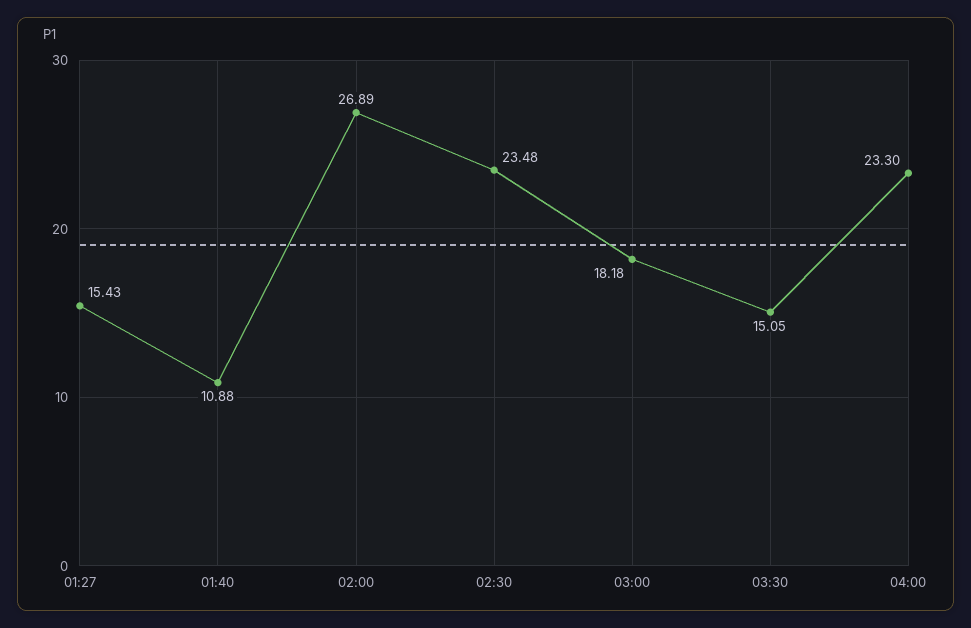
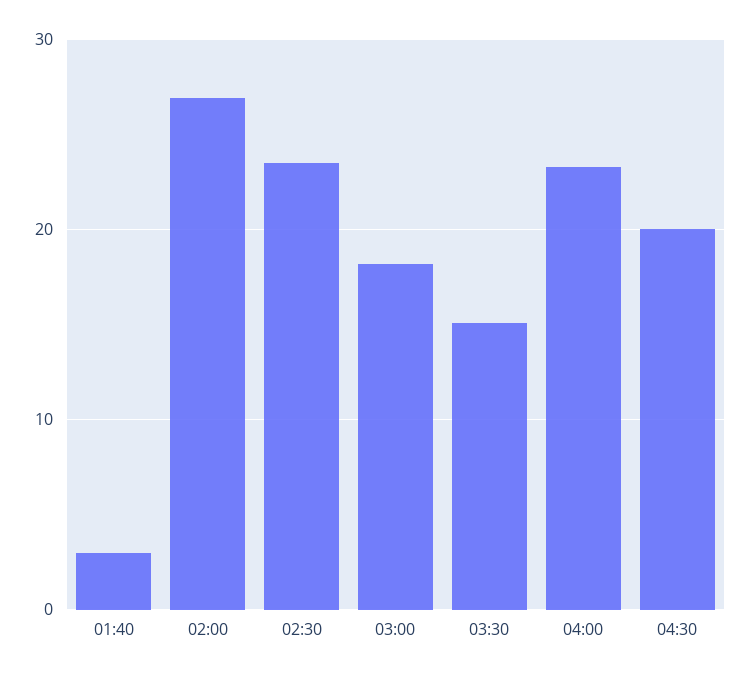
01:27: 15.43 -> none
01:40: 10.88 -> 3
04:30: none -> 20

